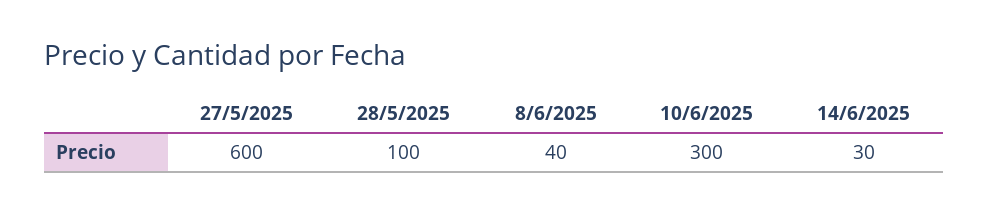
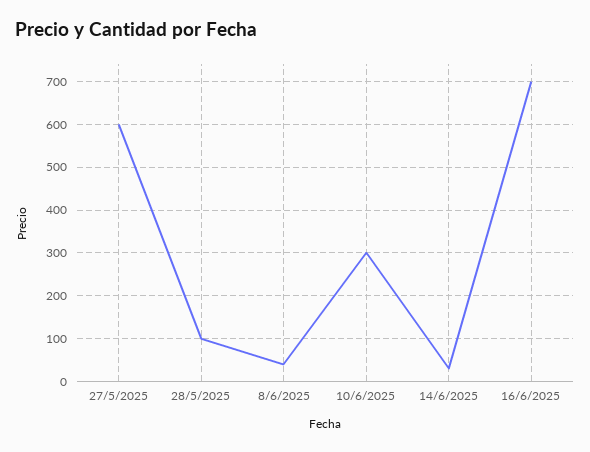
16/6/2025: none -> 700

